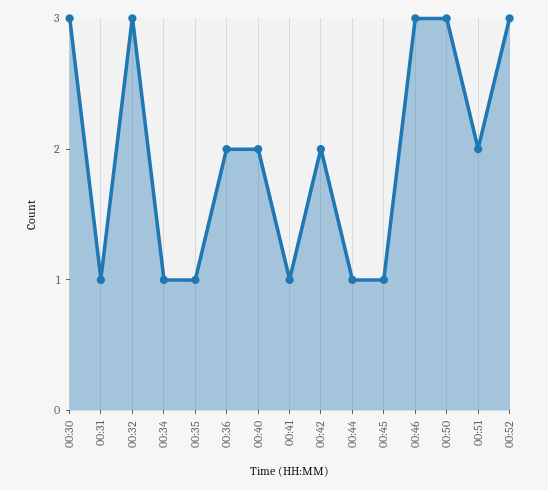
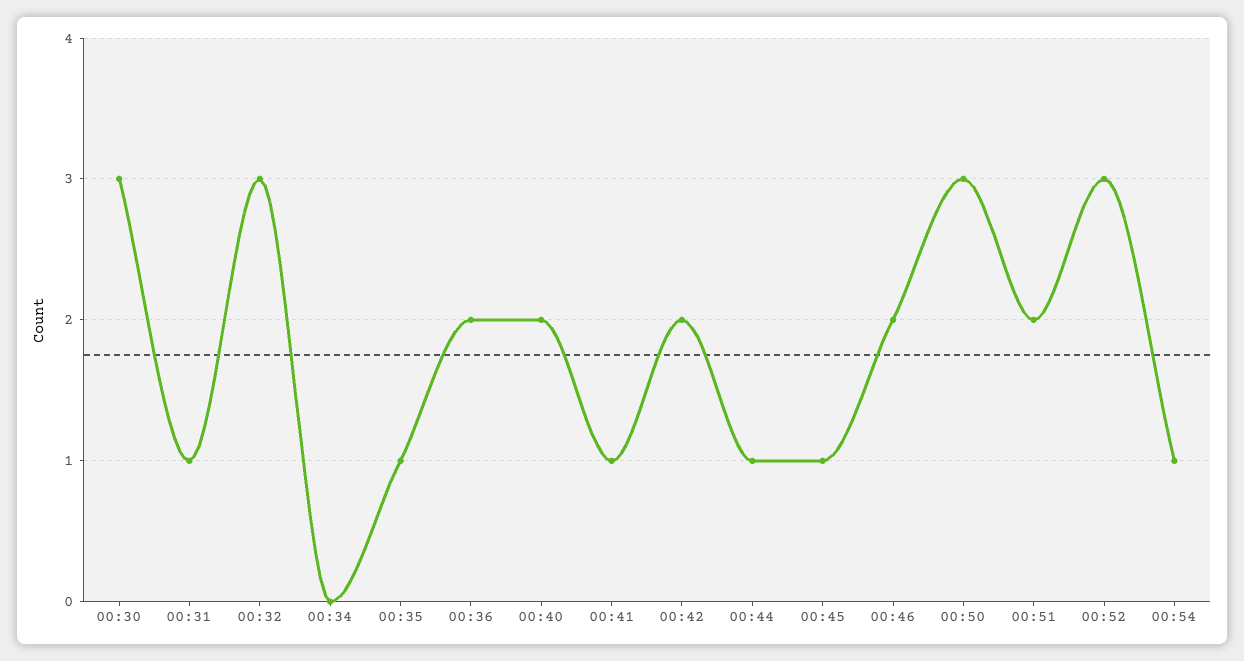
00:34: 1 -> 0
00:46: 3 -> 2
00:54: none -> 1

